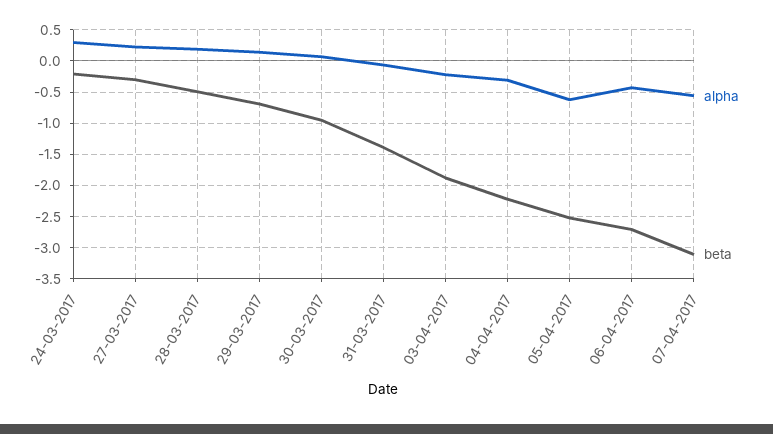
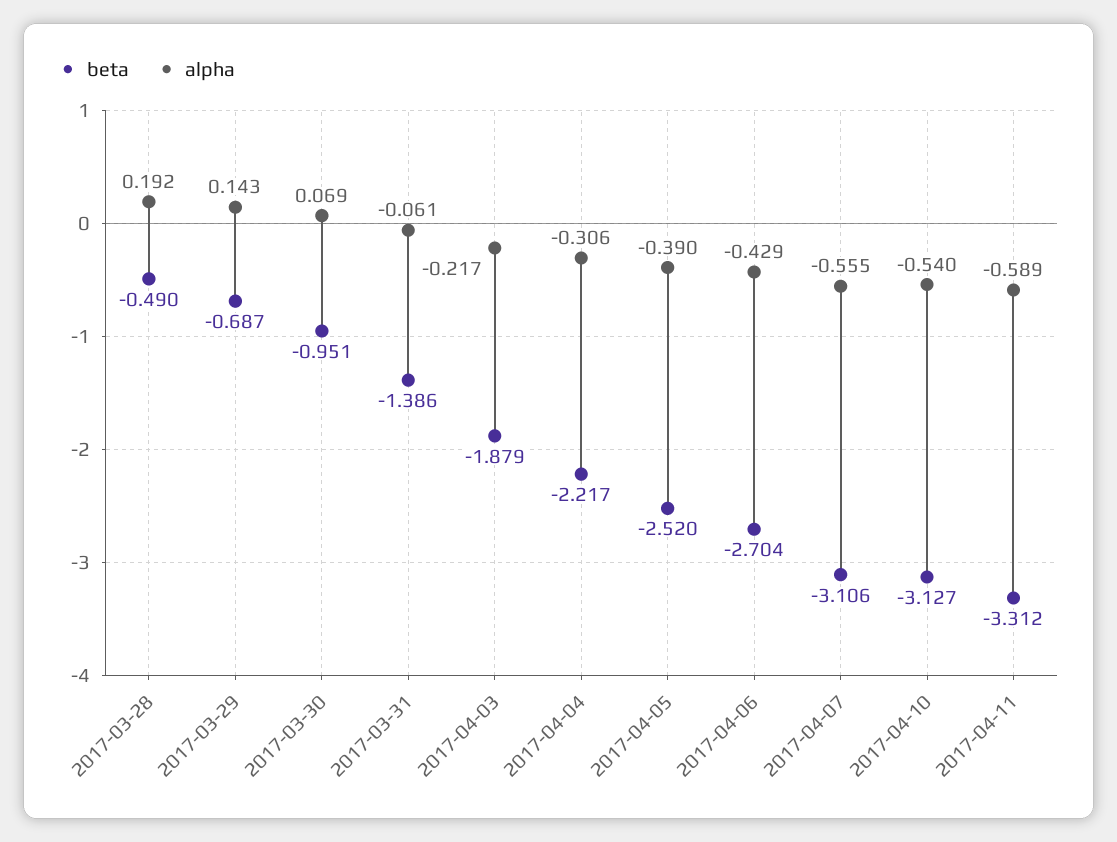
alpha, 24-03-2017: 0.3 -> none
beta, 24-03-2017: -0.2 -> none
alpha, 27-03-2017: 0.2 -> none
beta, 27-03-2017: -0.3 -> none
alpha, 05-04-2017: -0.6 -> -0.39
beta, 2017-04-10: none -> -3.127
alpha, 2017-04-10: none -> -0.54
beta, 2017-04-11: none -> -3.312
alpha, 2017-04-11: none -> -0.589

